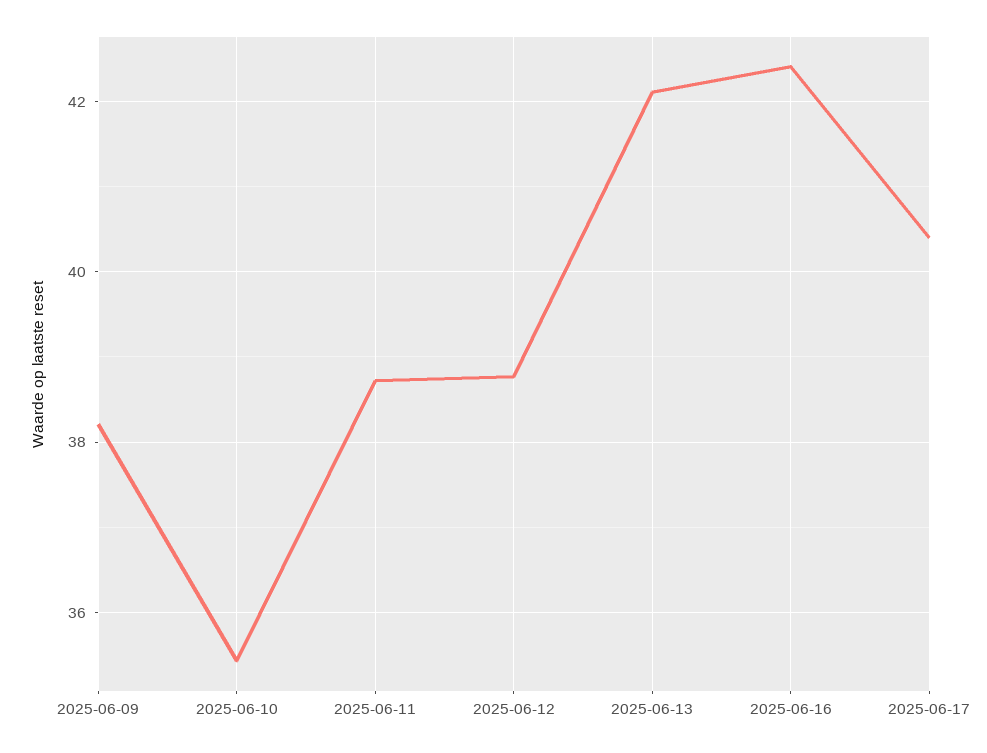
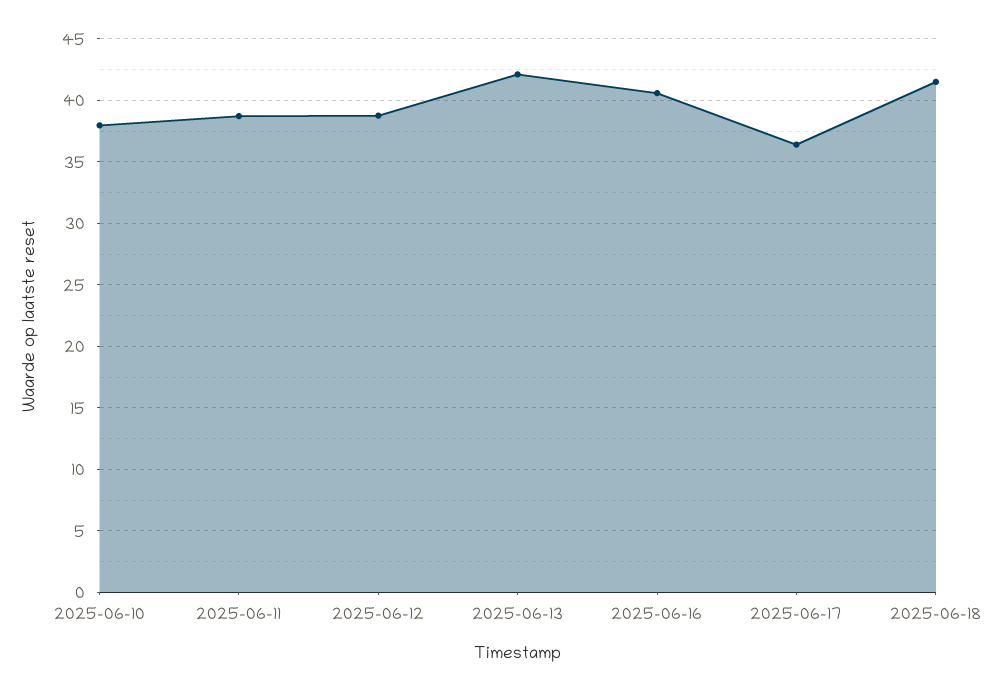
2025-06-09: 38.2 -> none
2025-06-10: 35.4 -> 38
2025-06-16: 42.4 -> 40.5
2025-06-17: 40.4 -> 36.5
2025-06-18: none -> 41.5

